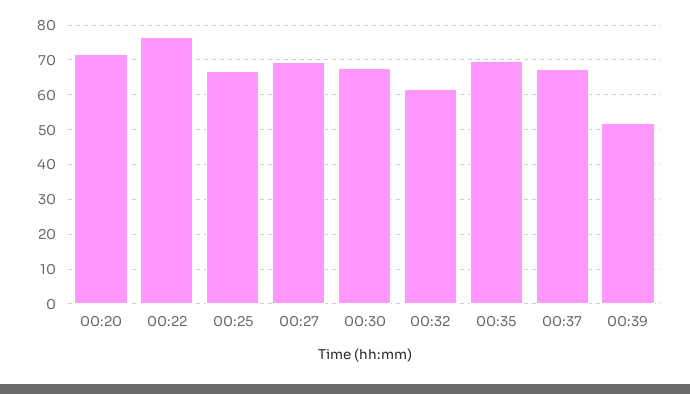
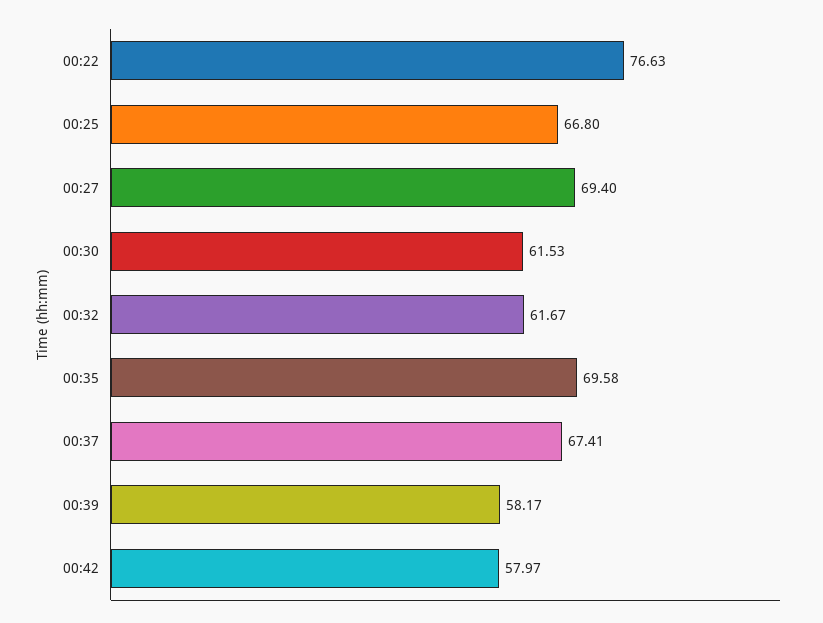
00:20: 72 -> none
00:30: 68 -> 61.53
00:39: 52 -> 58.17
00:42: none -> 57.97

